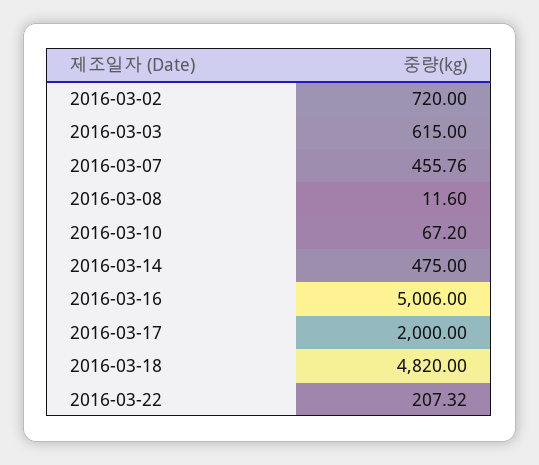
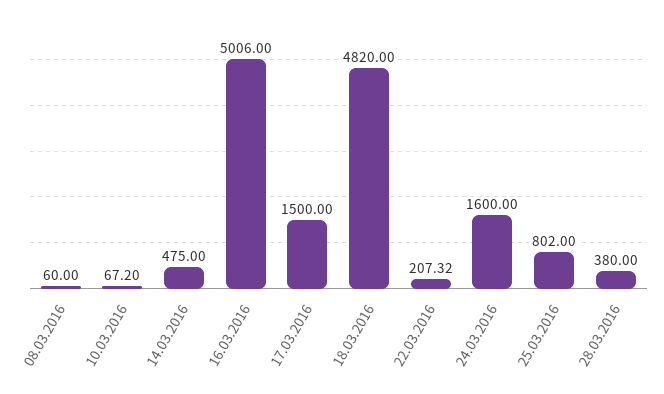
2016-03-02: 720 -> none
2016-03-03: 615 -> none
2016-03-07: 455.76 -> none
2016-03-08: 11.6 -> 60
2016-03-17: 2000 -> 1500
24.03.2016: none -> 1600
25.03.2016: none -> 802
28.03.2016: none -> 380

